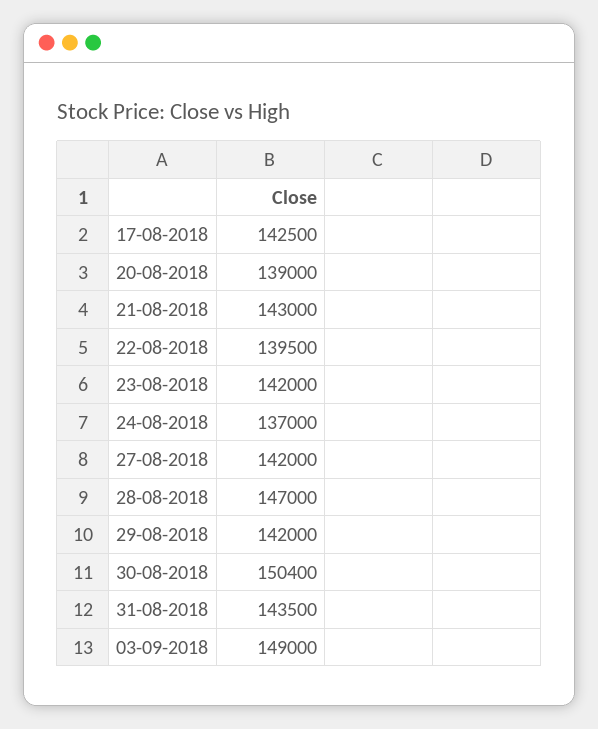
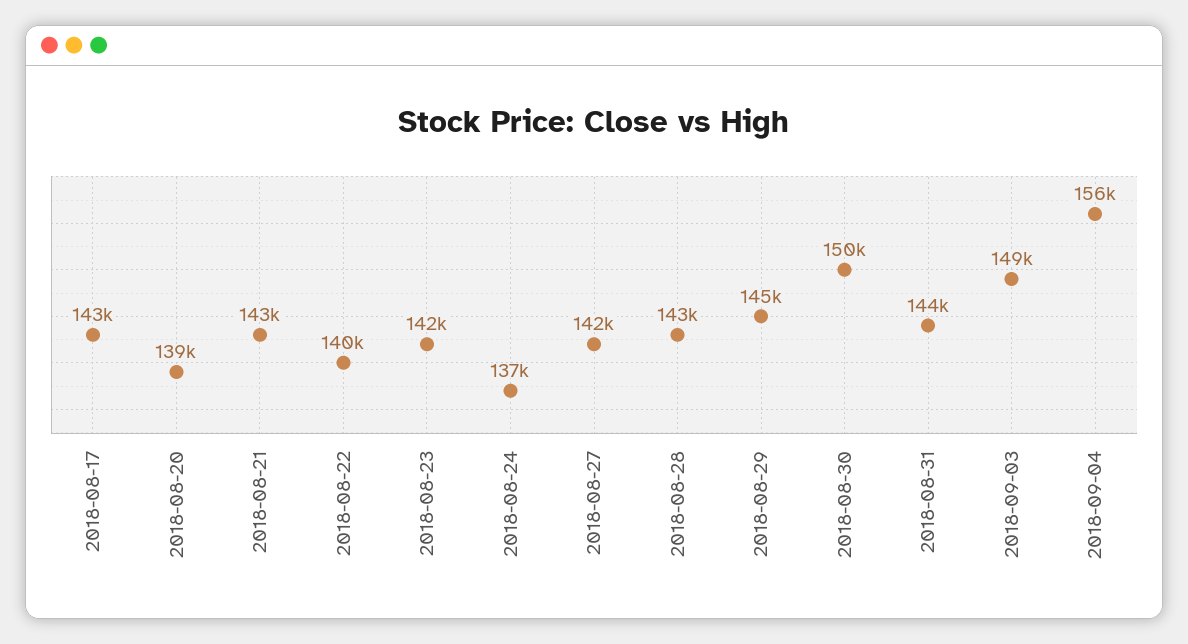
28-08-2018: 147000 -> 143000
29-08-2018: 142000 -> 145000
2018-09-04: none -> 156000

